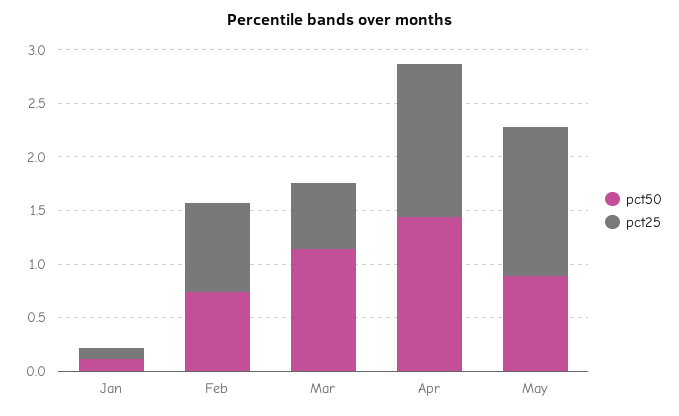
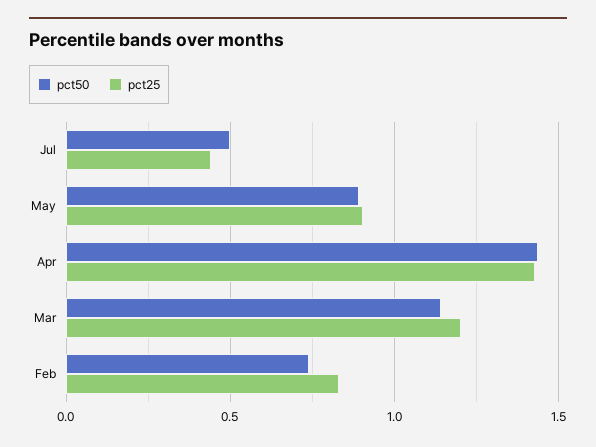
pct50, Jan: 0.1 -> none
pct25, Jan: 0.1 -> none
pct25, Mar: 0.6 -> 1.2
pct25, May: 1.4 -> 0.9
pct50, Jul: none -> 0.5
pct25, Jul: none -> 0.45

